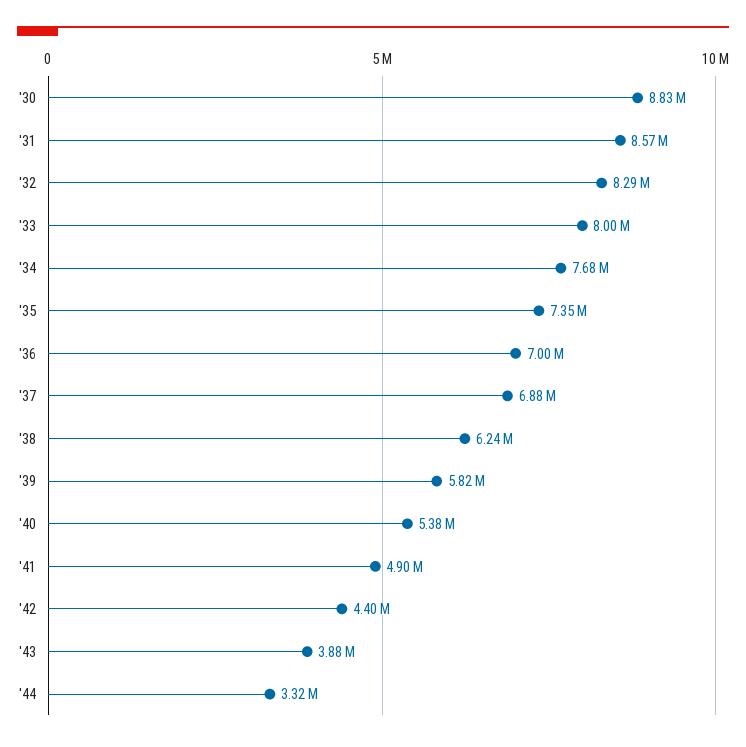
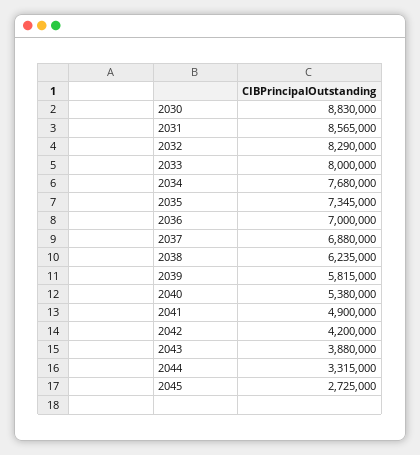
'42: 4400000 -> 4200000
2045: none -> 2725000

